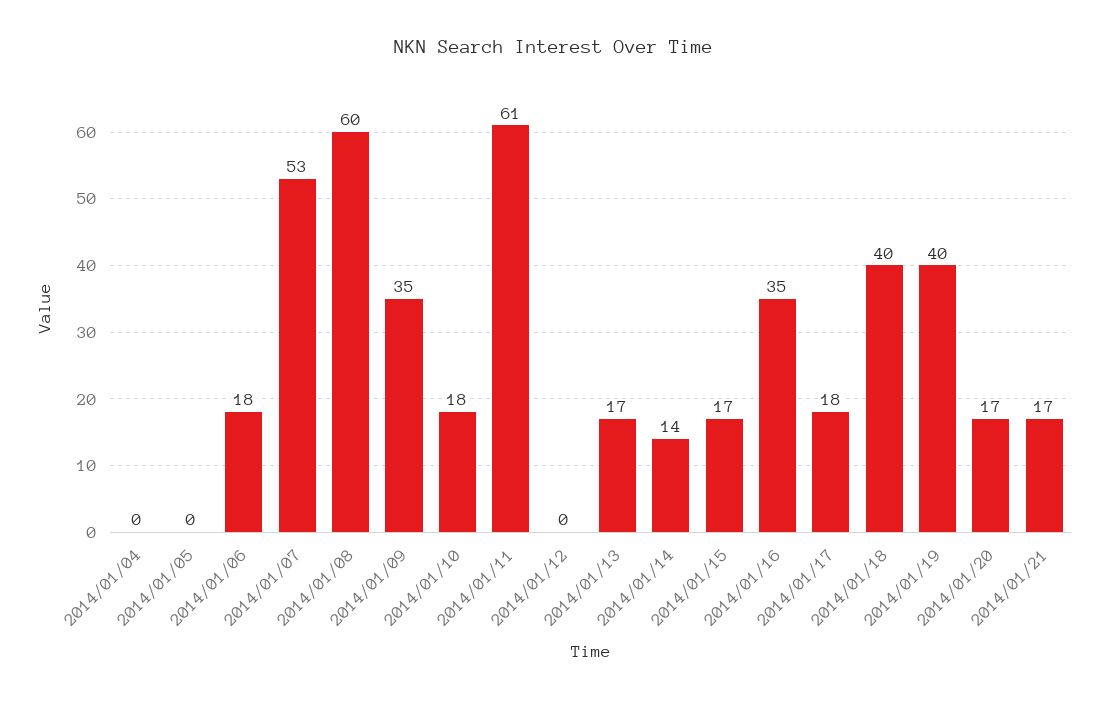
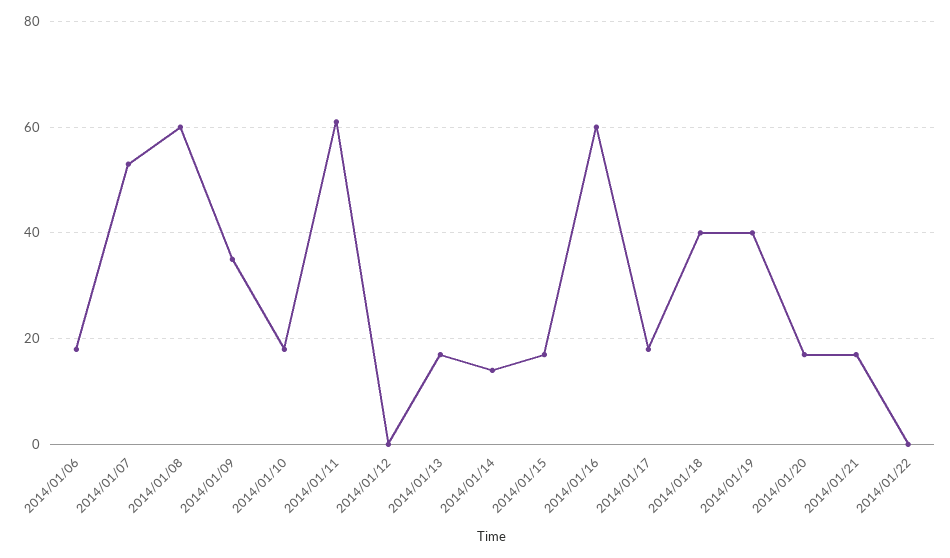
2014/01/04: 0 -> none
2014/01/05: 0 -> none
2014/01/16: 35 -> 60
2014/01/22: none -> 0

